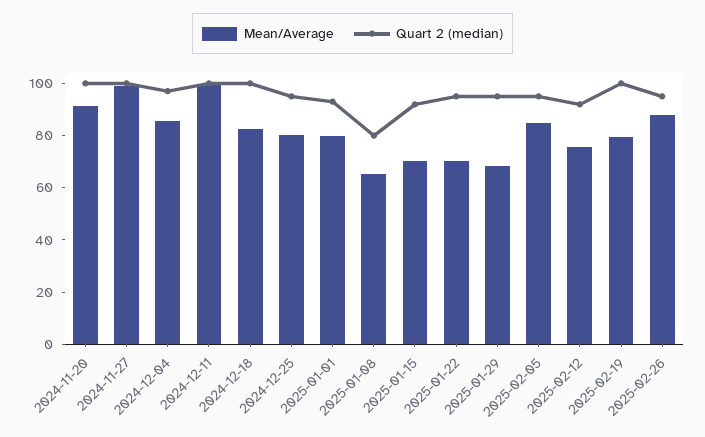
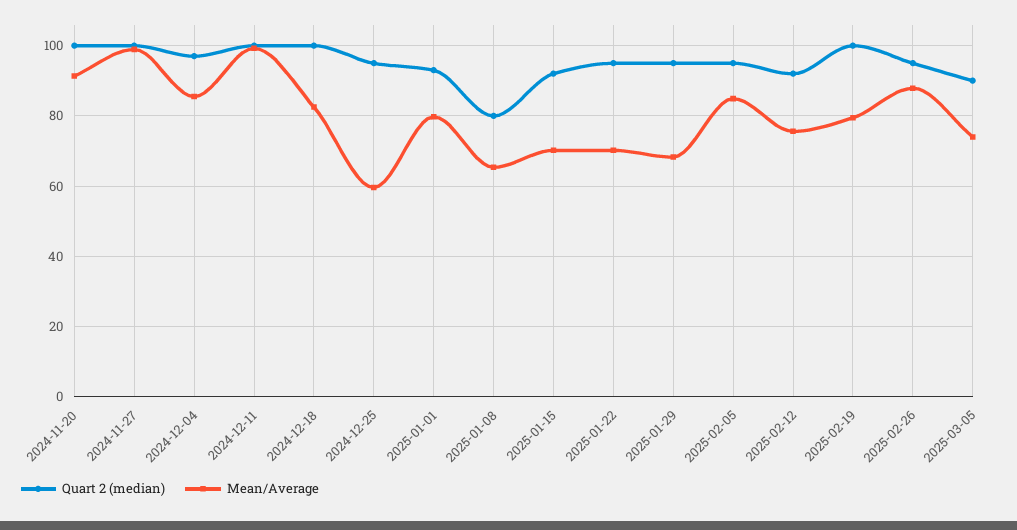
Mean/Average, 2024-12-25: 80 -> 60
Quart 2 (median), 2025-03-05: none -> 90
Mean/Average, 2025-03-05: none -> 74

